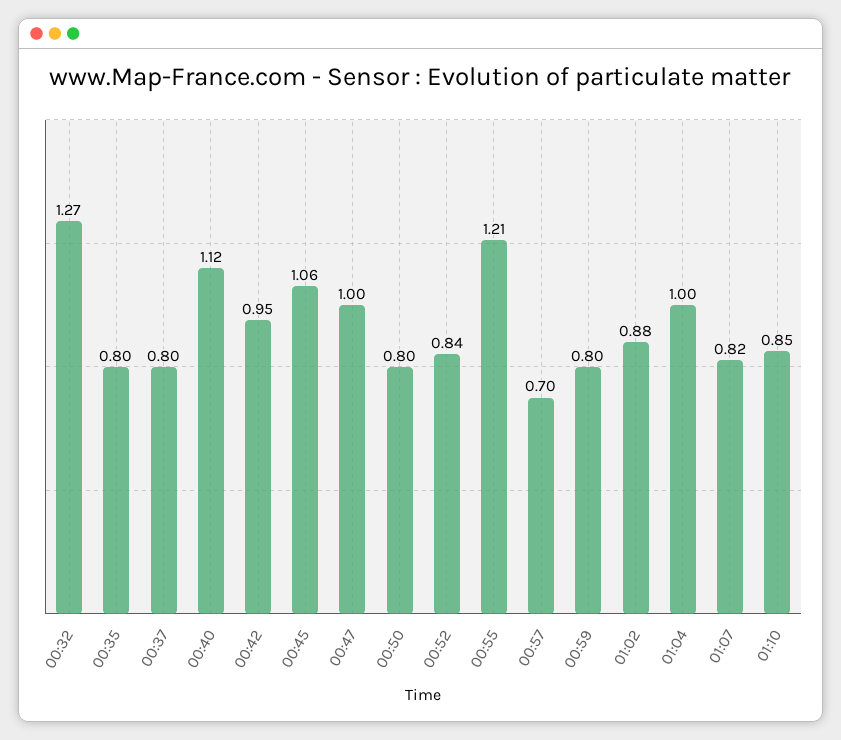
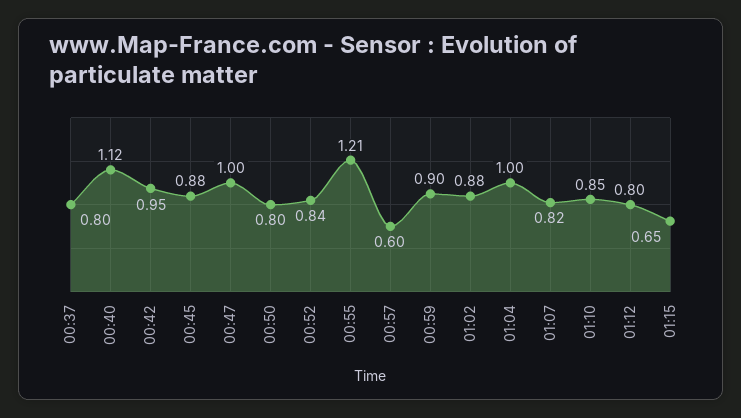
00:32: 1.27 -> none
00:35: 0.8 -> none
00:45: 1.06 -> 0.88
00:57: 0.7 -> 0.6
00:59: 0.8 -> 0.9
01:12: none -> 0.8
01:15: none -> 0.65

